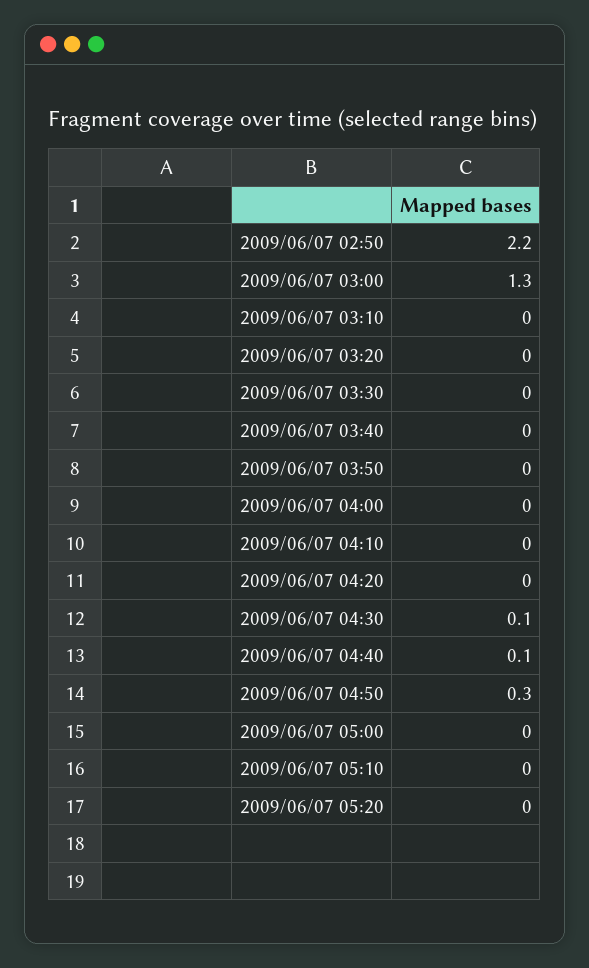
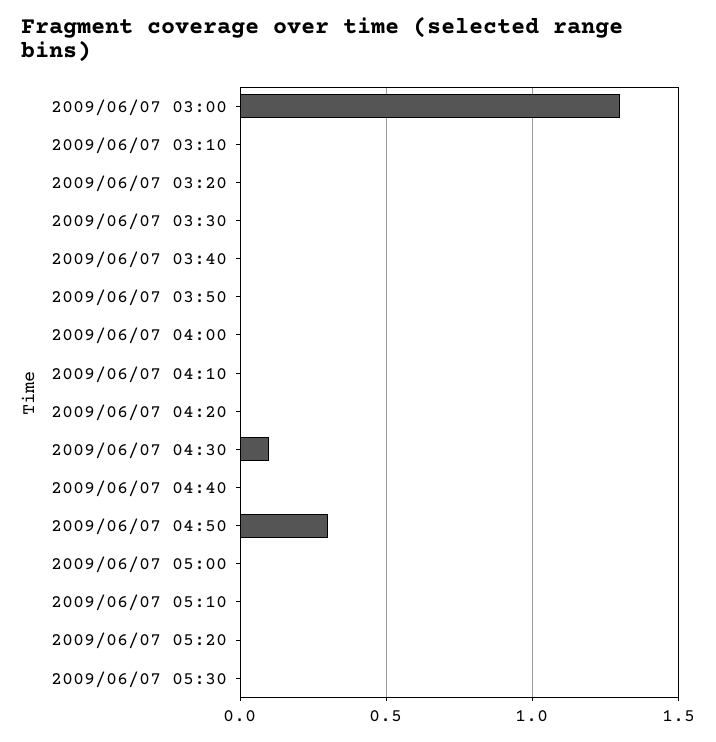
2009/06/07 02:50: 2.2 -> none
2009/06/07 04:40: 0.1 -> 0
2009/06/07 05:30: none -> 0

